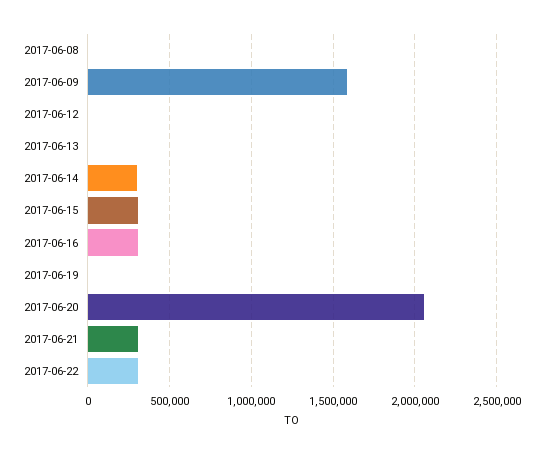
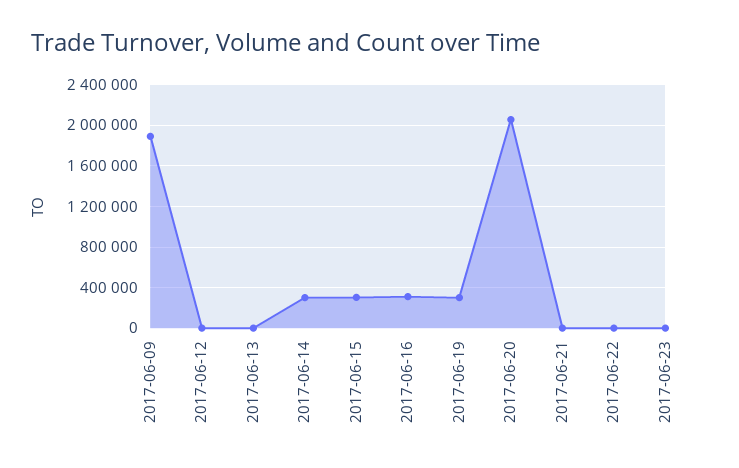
2017-06-08: 0 -> none
2017-06-09: 1600000 -> 1900000
2017-06-19: 0 -> 300000
2017-06-21: 300000 -> 0
2017-06-22: 300000 -> 0
2017-06-23: none -> 0

